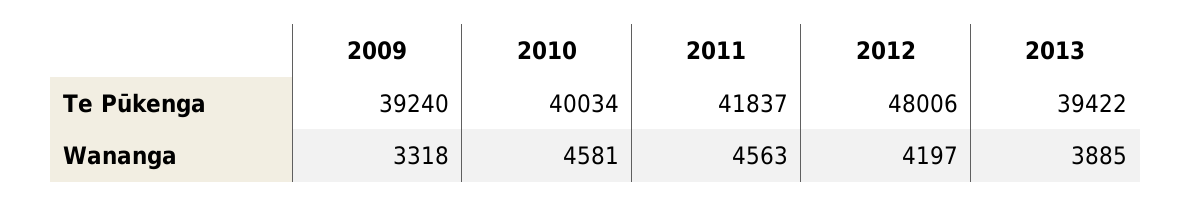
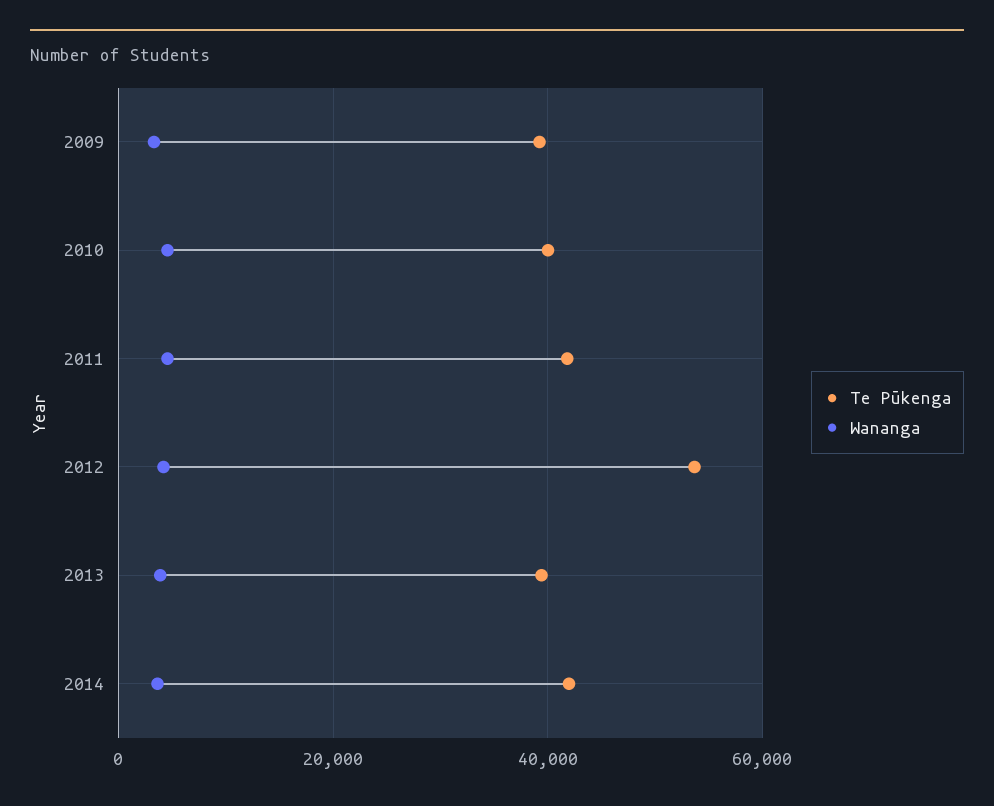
Te Pūkenga, 2012: 48006 -> 54000
Te Pūkenga, 2014: none -> 42000
Wananga, 2014: none -> 4000

